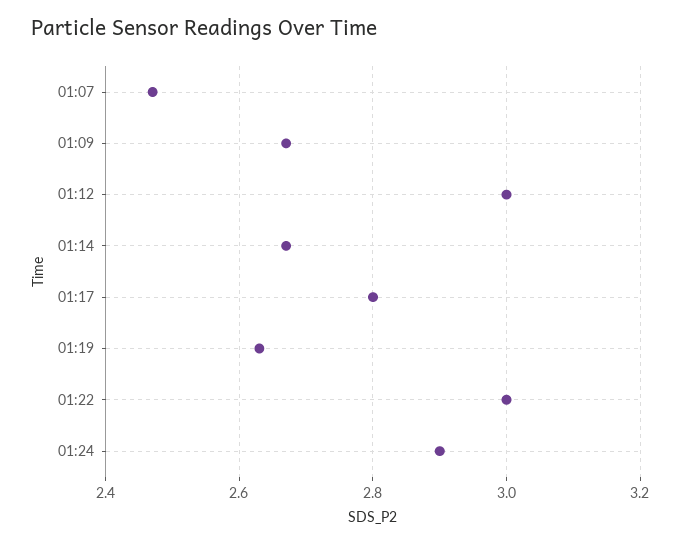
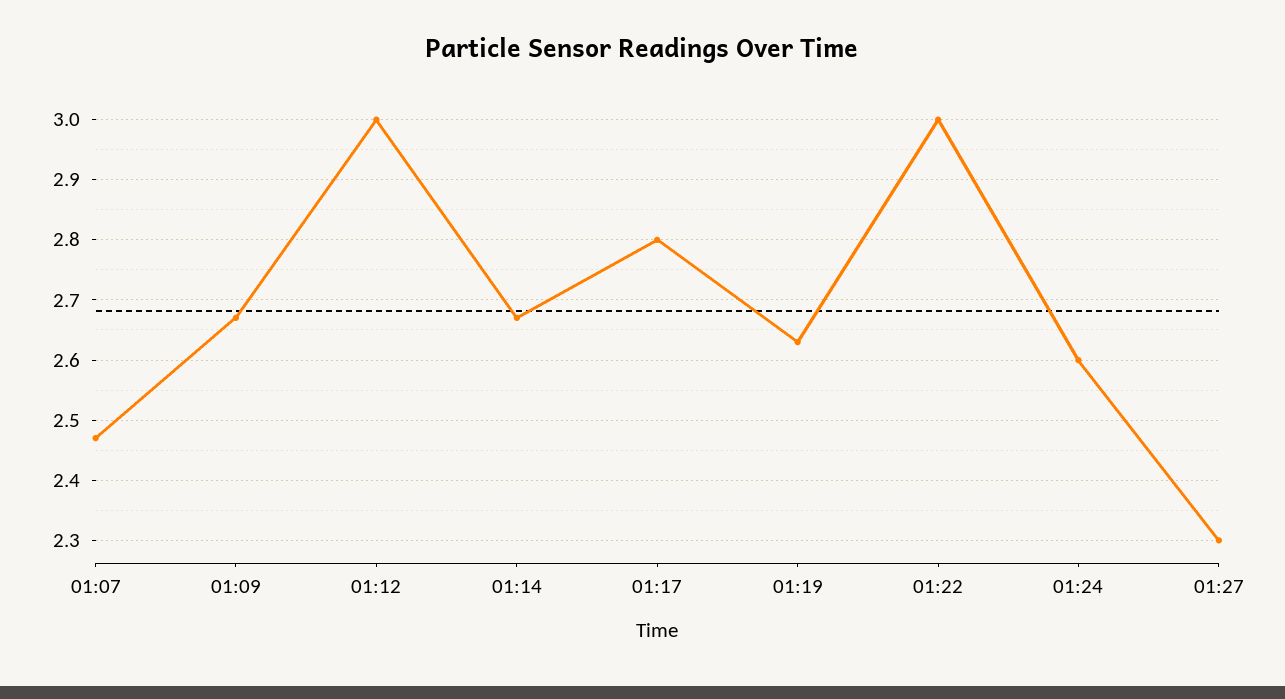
01:24: 2.9 -> 2.6
01:27: none -> 2.3

